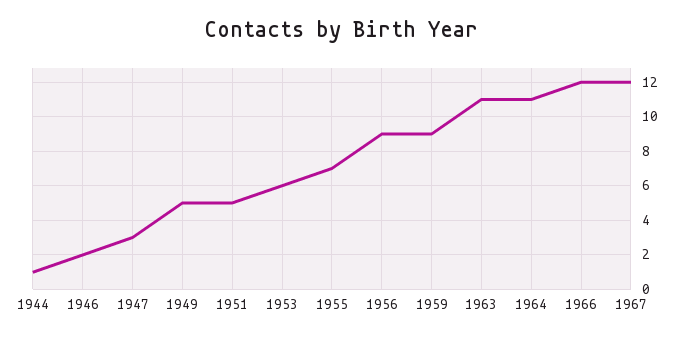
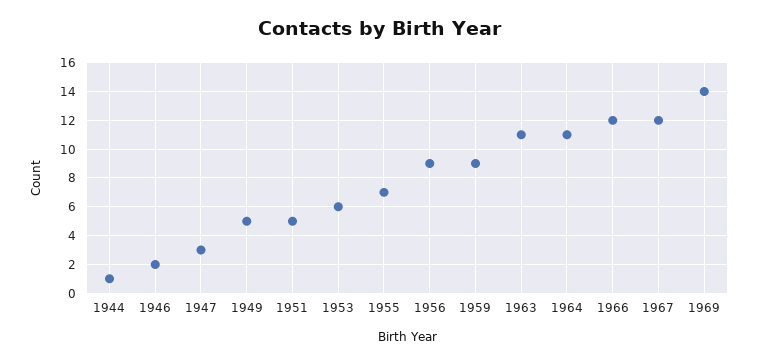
1969: none -> 14

